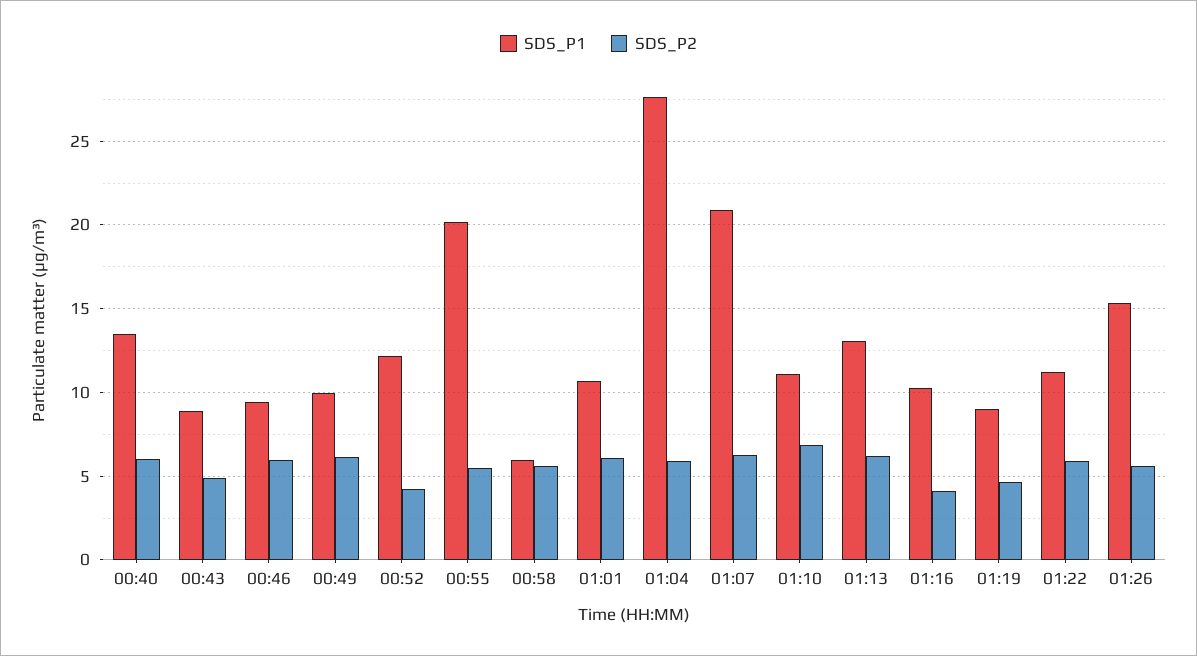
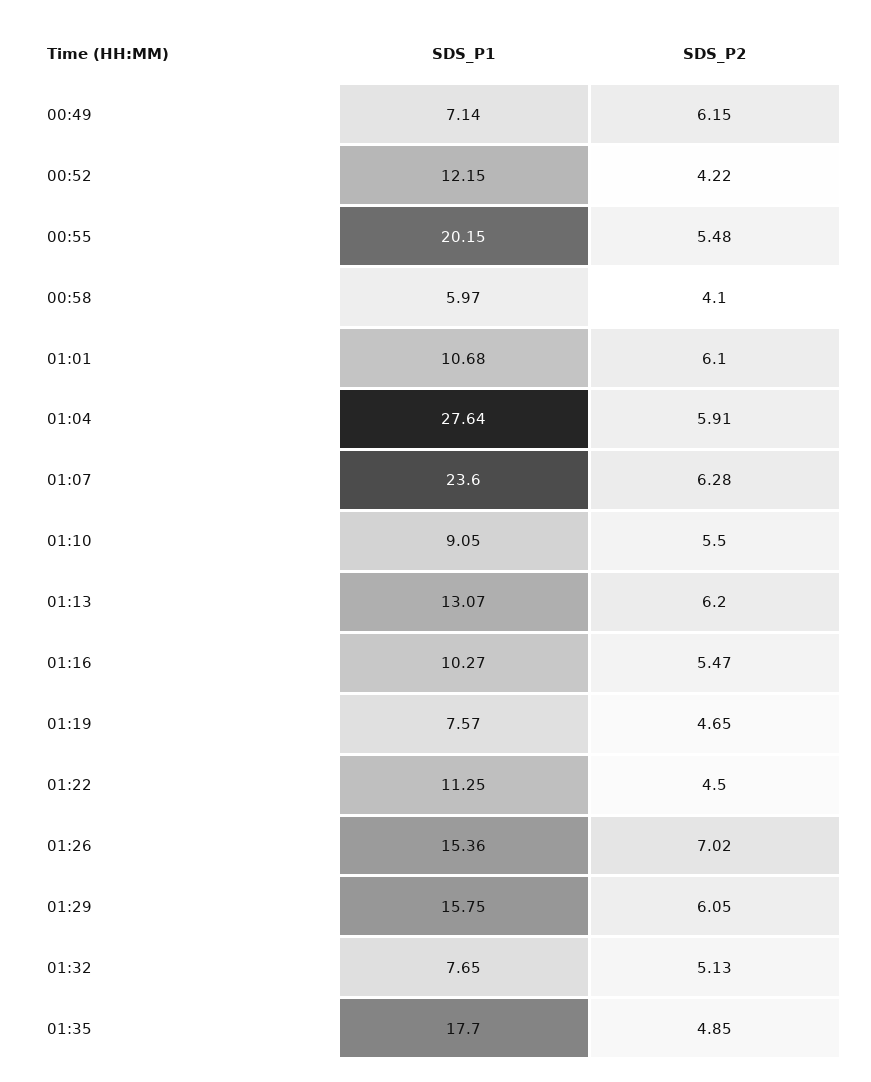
SDS_P1, 00:40: 13.5 -> none
SDS_P2, 00:40: 6 -> none
SDS_P1, 00:43: 9 -> none
SDS_P2, 00:43: 5 -> none
SDS_P1, 00:46: 9.5 -> none
SDS_P2, 00:46: 6 -> none
SDS_P1, 00:49: 10 -> 7.14
SDS_P2, 00:58: 5.5 -> 4.1
SDS_P1, 01:07: 21 -> 23.6
SDS_P1, 01:10: 11 -> 9.05
SDS_P2, 01:10: 7 -> 5.5
SDS_P2, 01:16: 4 -> 5.47
SDS_P1, 01:19: 9 -> 7.57
SDS_P2, 01:22: 6 -> 4.5
SDS_P2, 01:26: 5.5 -> 7.02
SDS_P1, 01:29: none -> 15.75
SDS_P2, 01:29: none -> 6.05
SDS_P1, 01:32: none -> 7.65
SDS_P2, 01:32: none -> 5.13
SDS_P1, 01:35: none -> 17.7
SDS_P2, 01:35: none -> 4.85

